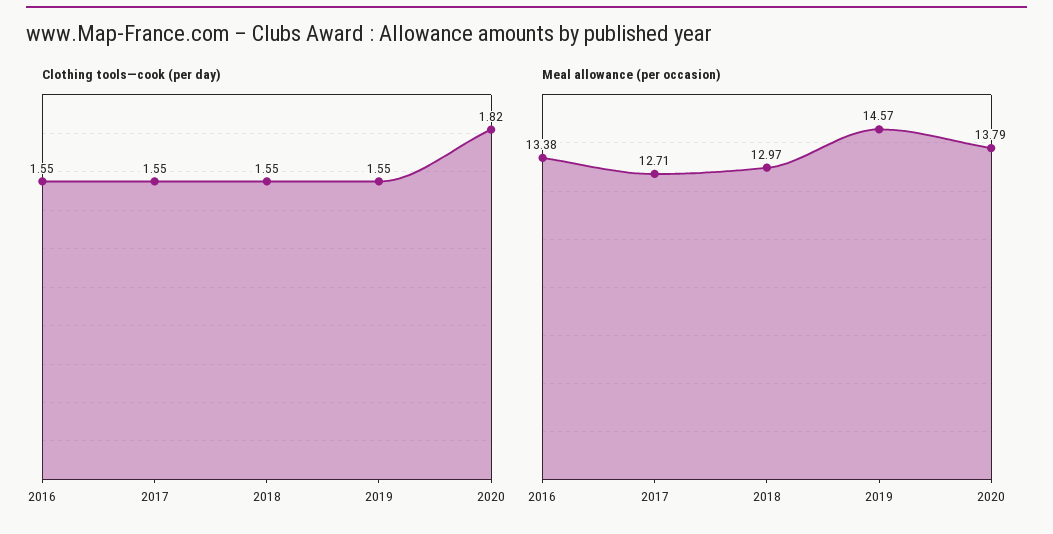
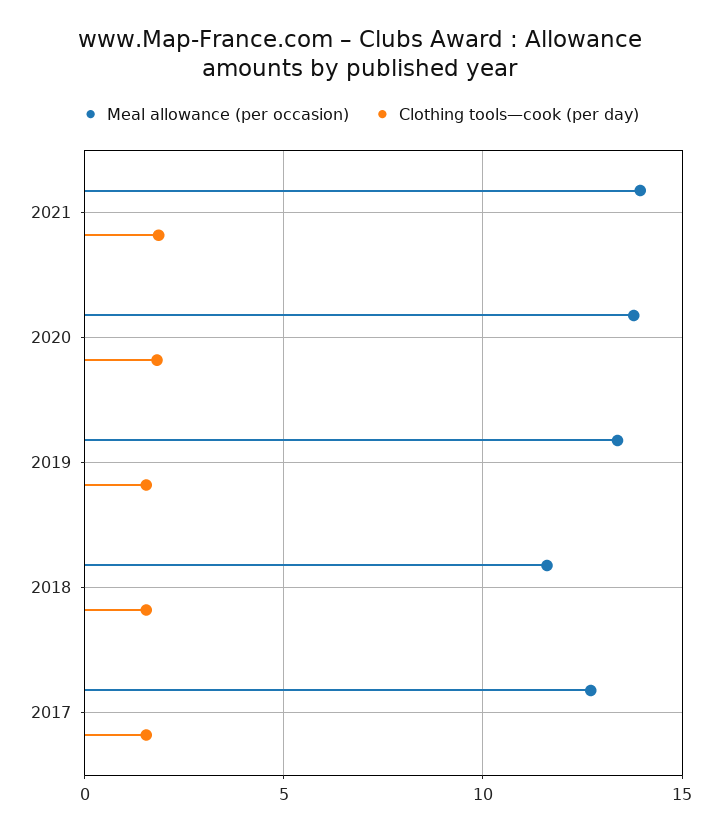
Clothing tools—cook (per day), 2016: 1.55 -> none
Meal allowance (per occasion), 2016: 13.38 -> none
Meal allowance (per occasion), 2018: 12.97 -> 11.5
Meal allowance (per occasion), 2019: 14.57 -> 13.5
Meal allowance (per occasion), 2021: none -> 14
Clothing tools—cook (per day), 2021: none -> 2

